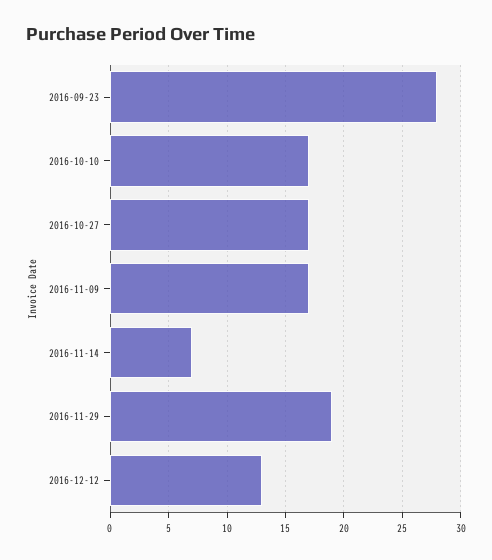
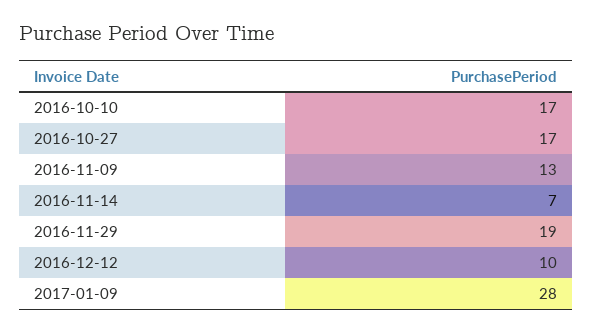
2016-09-23: 28 -> none
2016-11-09: 17 -> 13
2016-12-12: 13 -> 10
2017-01-09: none -> 28

